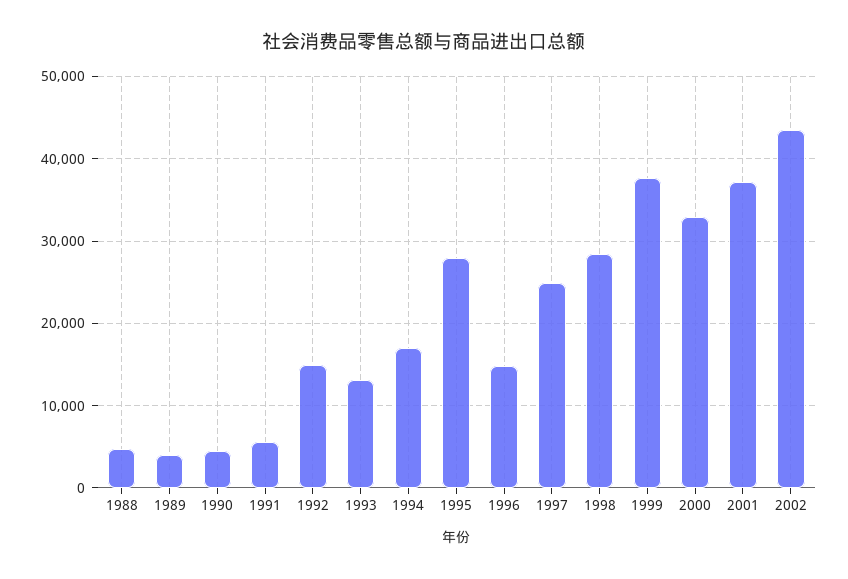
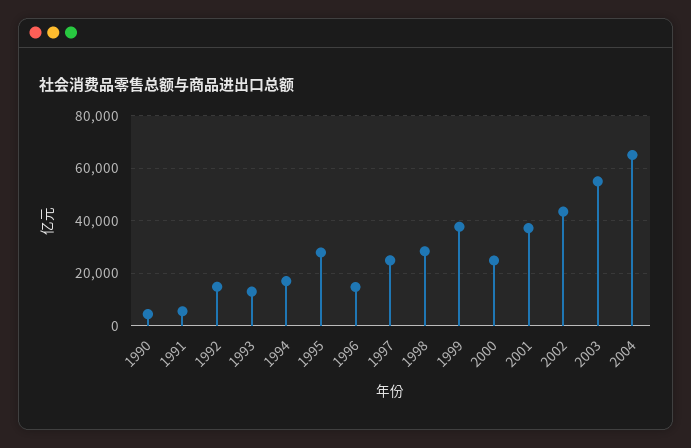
1988: 5000 -> none
1989: 4000 -> none
2000: 33000 -> 25000
2003: none -> 55000
2004: none -> 65000

